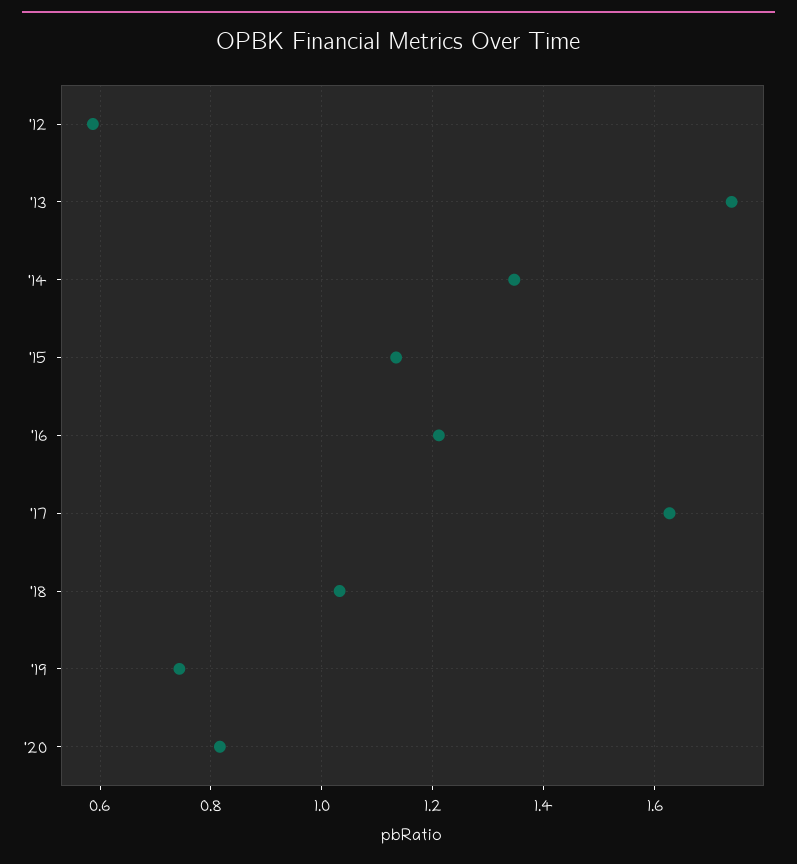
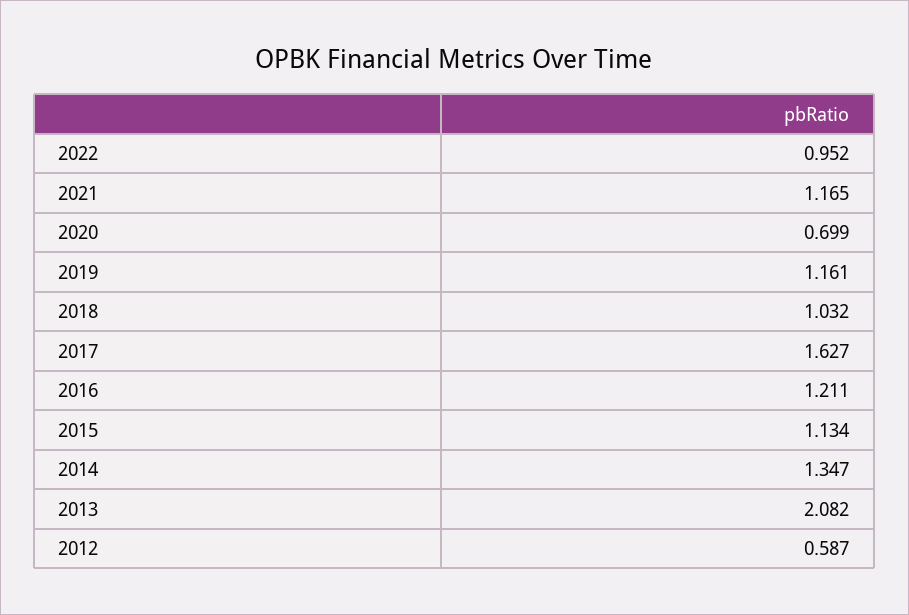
'13: 1.74 -> 2.082
'19: 0.74 -> 1.161
'20: 0.82 -> 0.699
2022: none -> 0.952
2021: none -> 1.165

